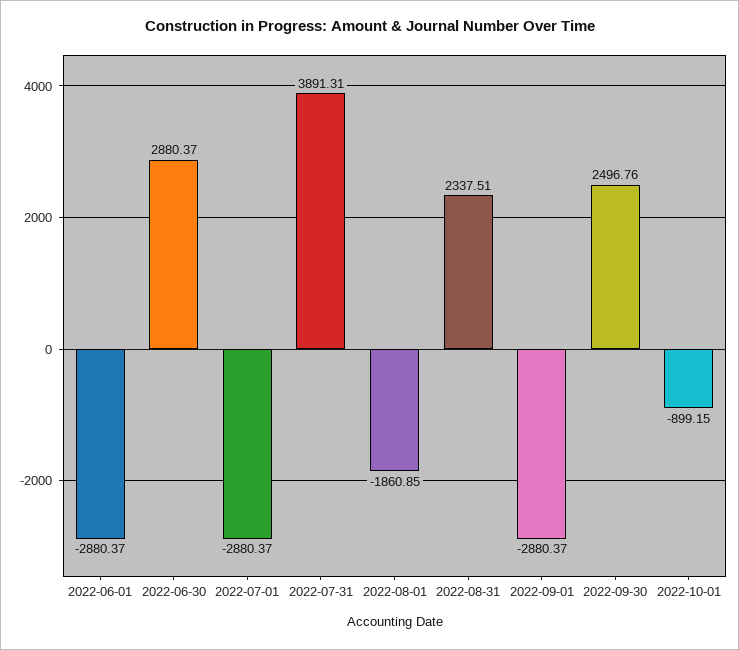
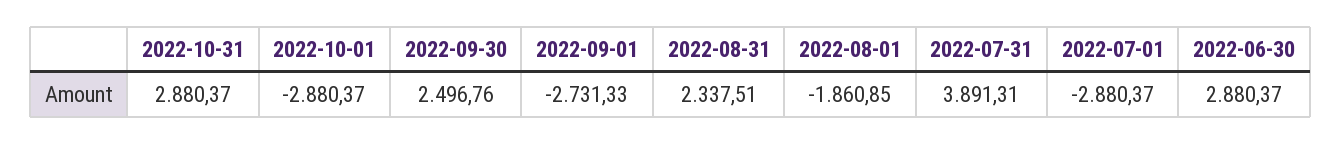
2022-06-01: -2880.37 -> none
2022-09-01: -2880.37 -> -2731.33
2022-10-01: -899.15 -> -2880.37
2022-10-31: none -> 2880.37

